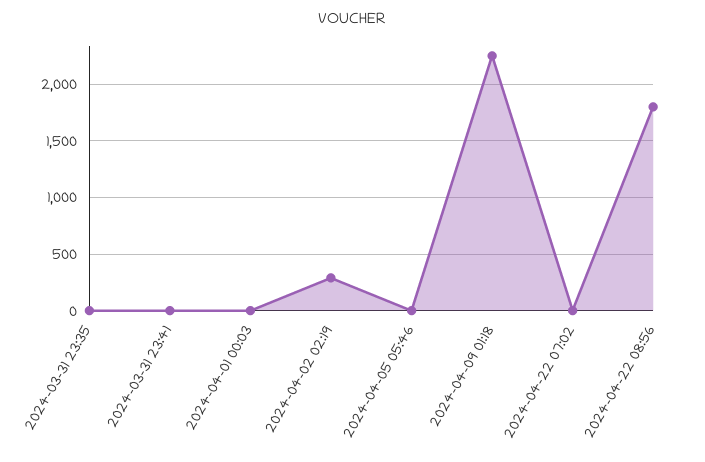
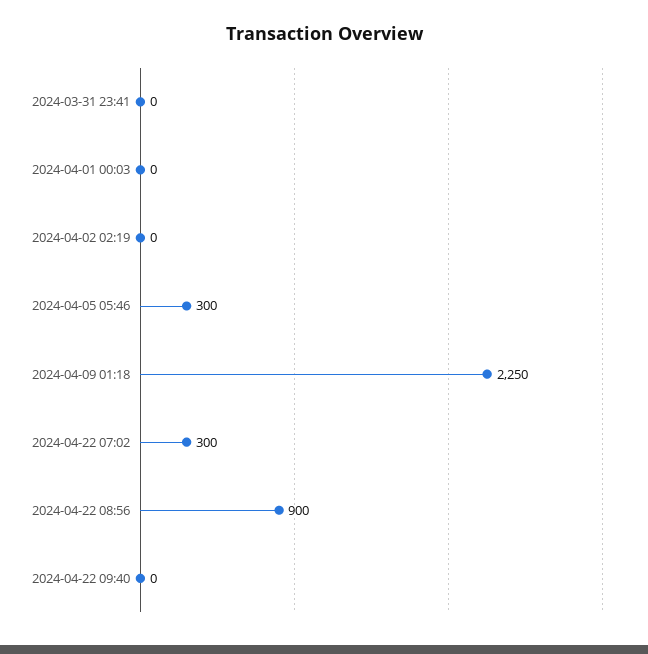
2024-03-31 23:35: 0 -> none
2024-04-02 02:19: 300 -> 0
2024-04-05 05:46: 0 -> 300
2024-04-22 07:02: 0 -> 300
2024-04-22 08:56: 1800 -> 900
2024-04-22 09:40: none -> 0

